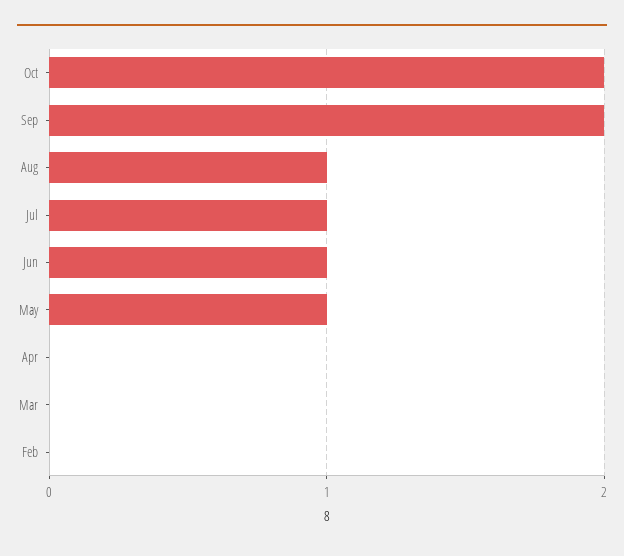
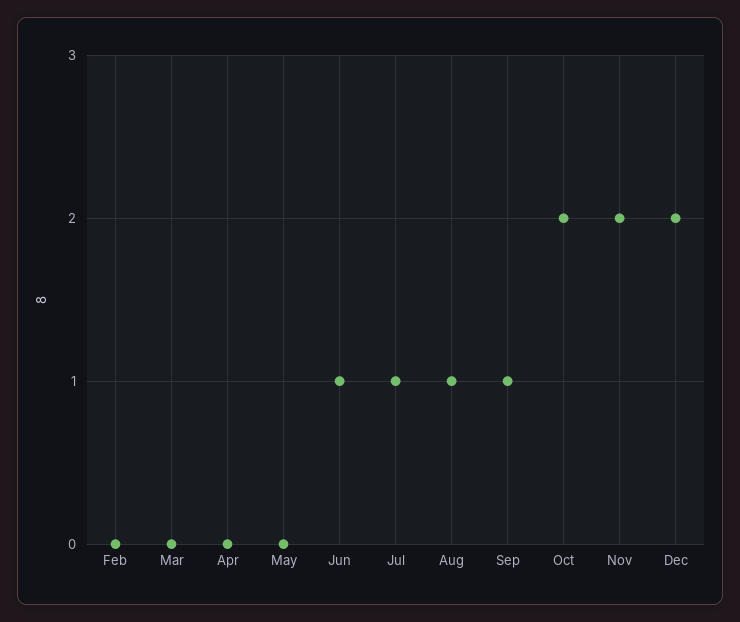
Sep: 2 -> 1
May: 1 -> 0
Nov: none -> 2
Dec: none -> 2

